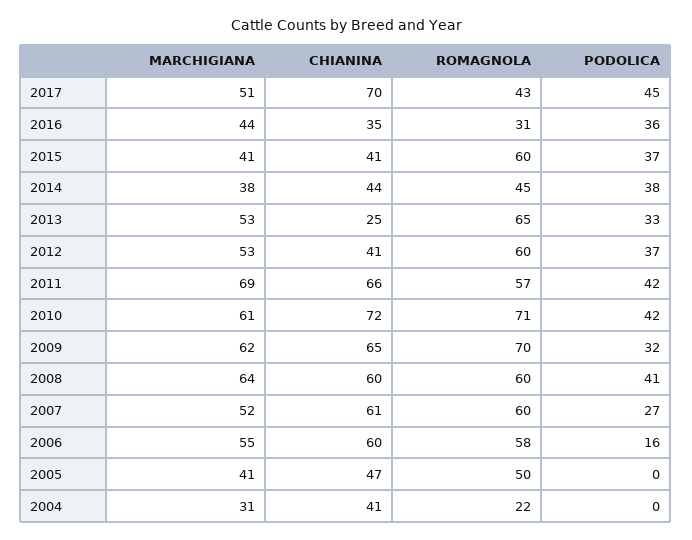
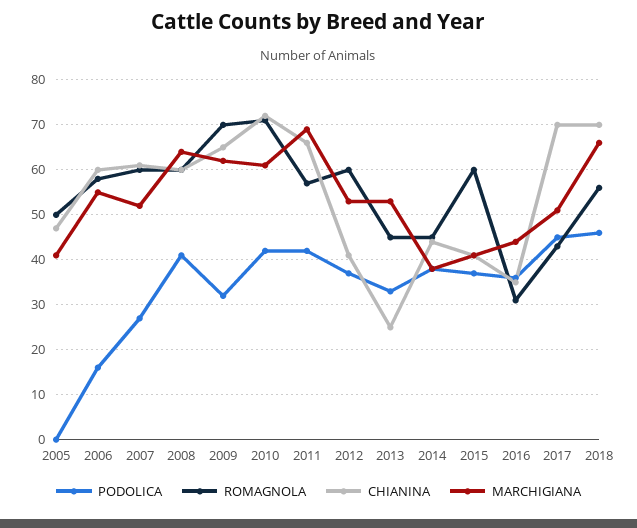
ROMAGNOLA, 2013: 65 -> 45
MARCHIGIANA, 2004: 31 -> none
CHIANINA, 2004: 41 -> none
ROMAGNOLA, 2004: 22 -> none
PODOLICA, 2004: 0 -> none
PODOLICA, 2018: none -> 45
ROMAGNOLA, 2018: none -> 55
CHIANINA, 2018: none -> 70
MARCHIGIANA, 2018: none -> 65

